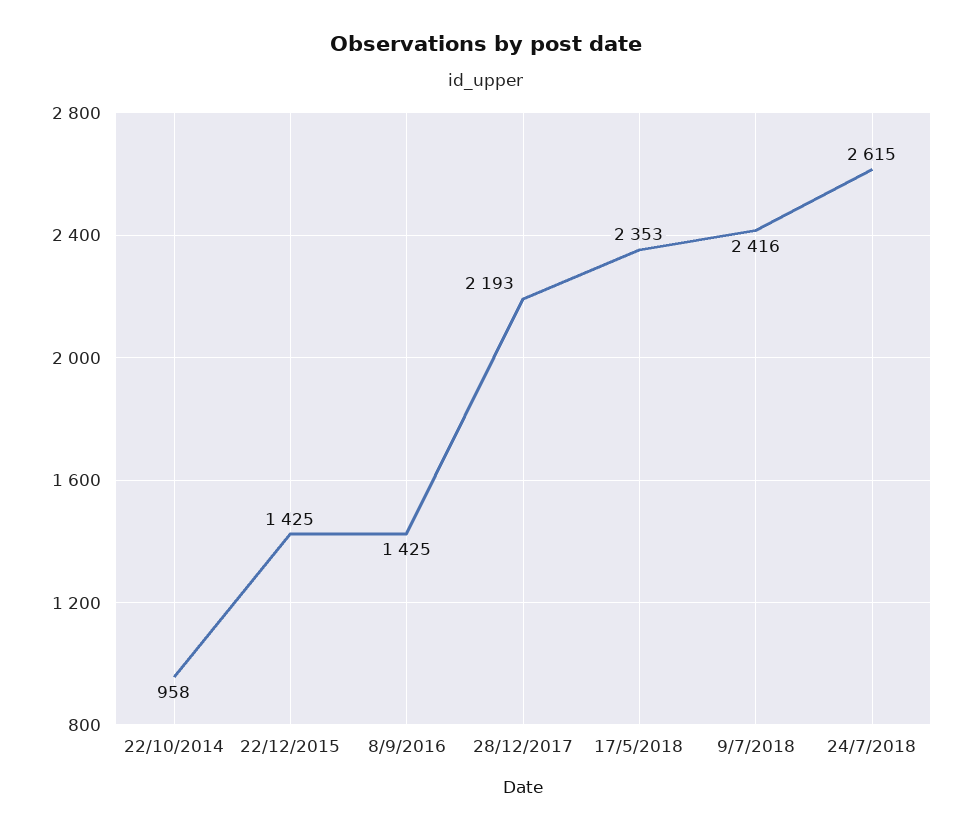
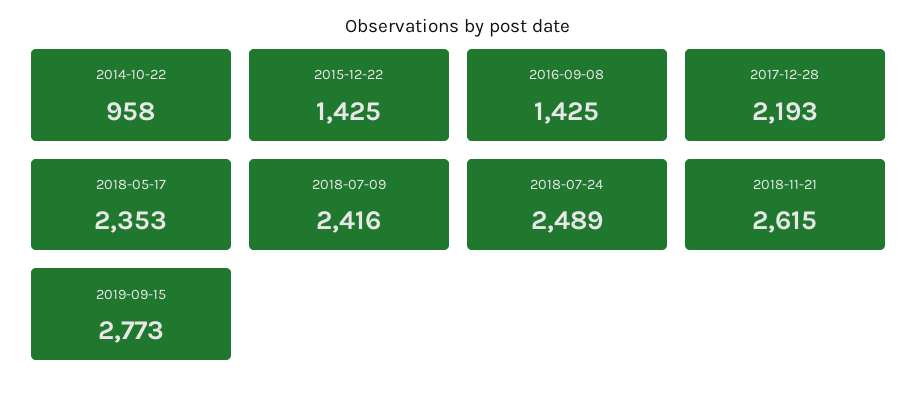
24/7/2018: 2615 -> 2489
2018-11-21: none -> 2615
2019-09-15: none -> 2773

